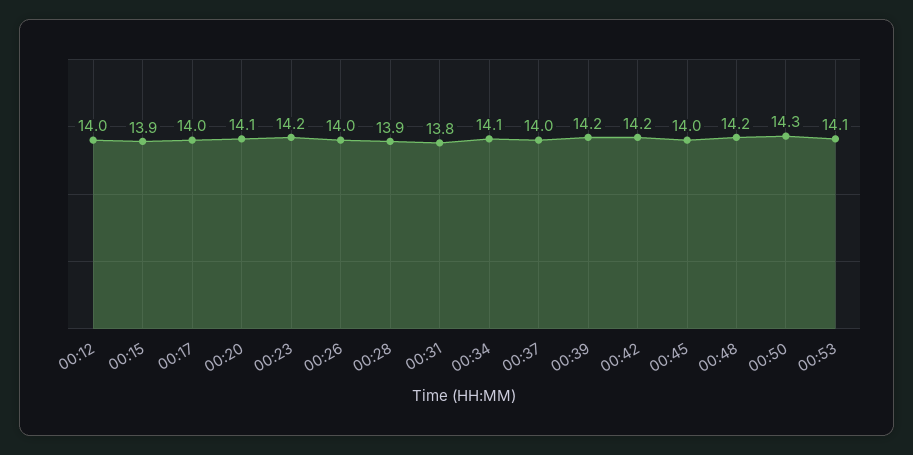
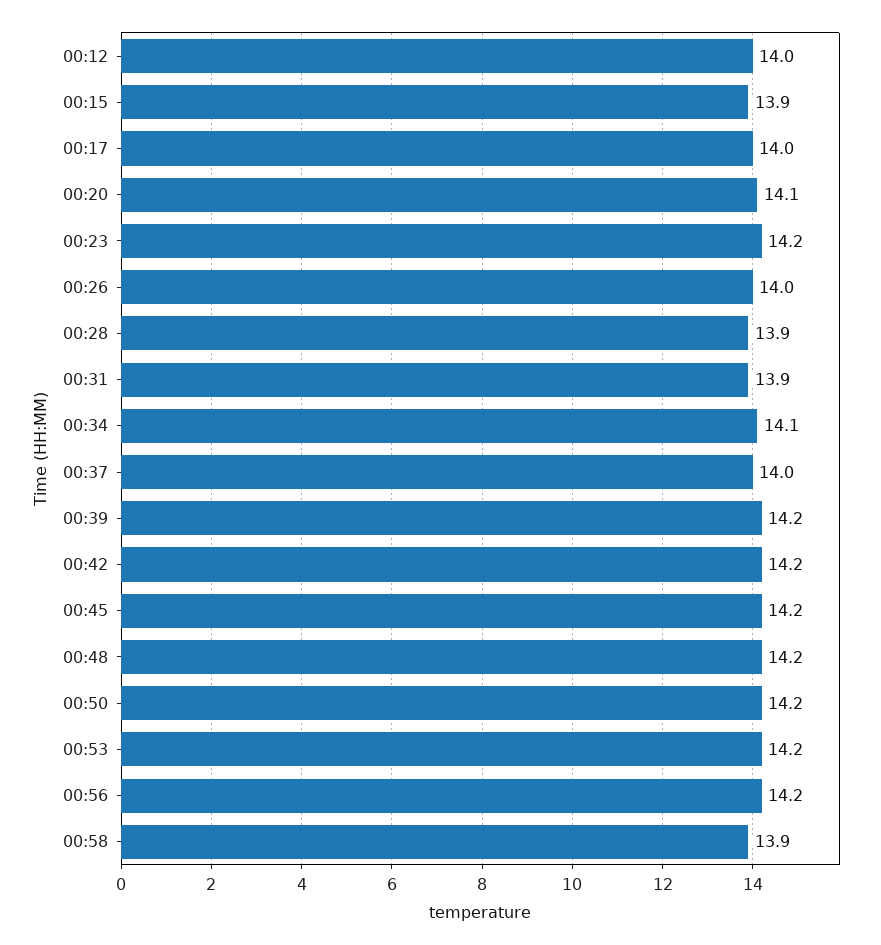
00:31: 13.8 -> 13.9
00:45: 14 -> 14.2
00:50: 14.3 -> 14.2
00:53: 14.1 -> 14.2
00:56: none -> 14.2
00:58: none -> 13.9

